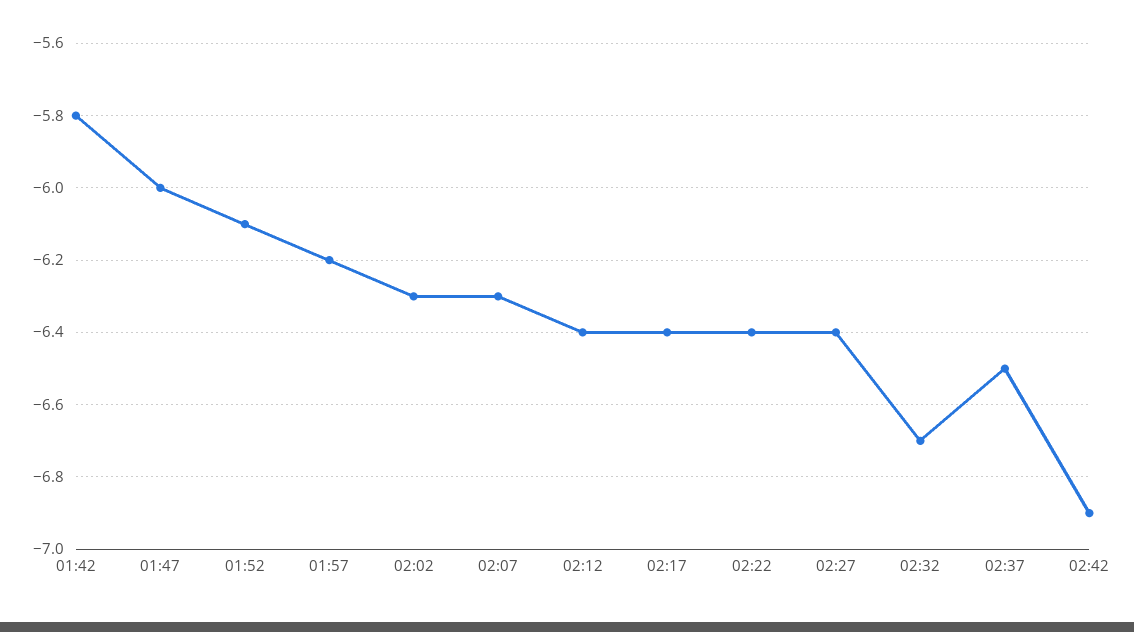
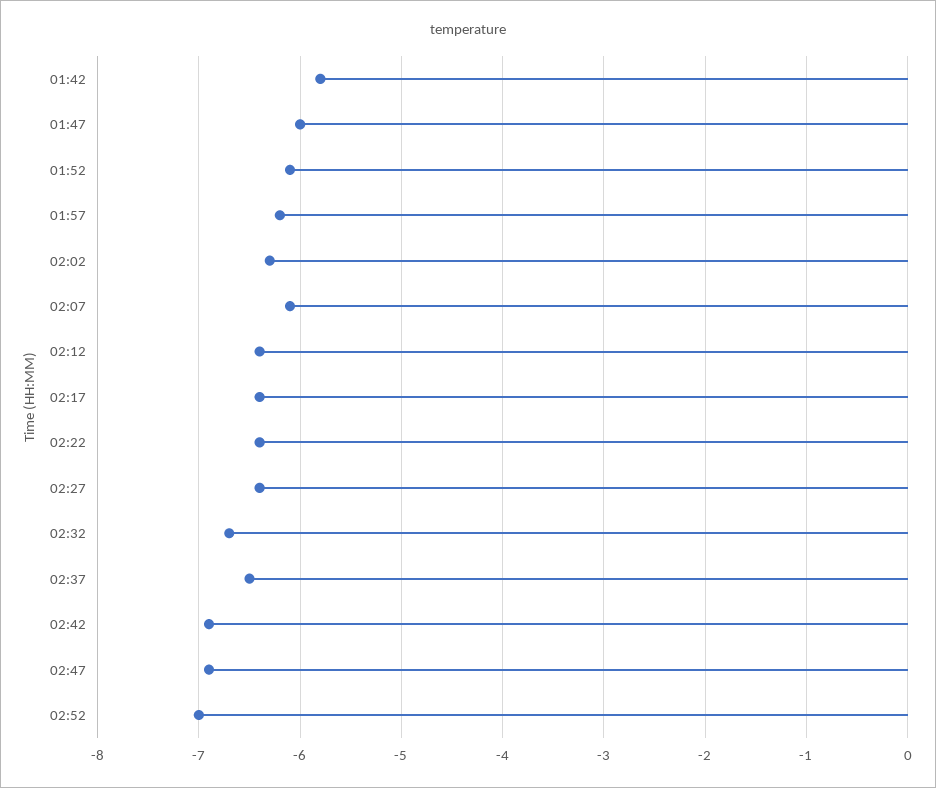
02:07: -6.3 -> -6.1
02:47: none -> -6.9
02:52: none -> -7

